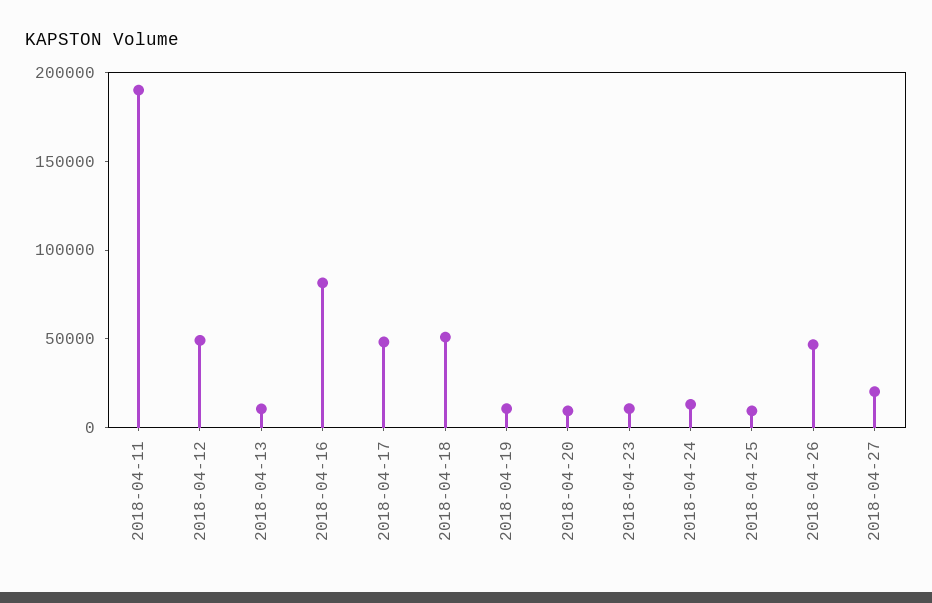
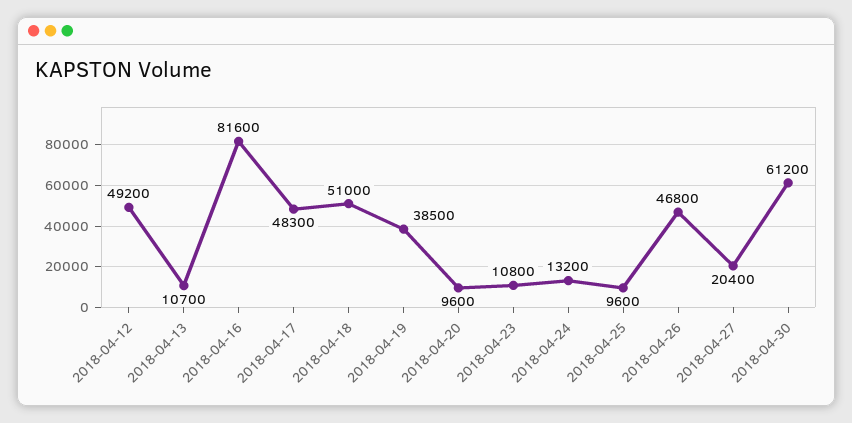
2018-04-11: 190000 -> none
2018-04-19: 10000 -> 38500
2018-04-30: none -> 61200

